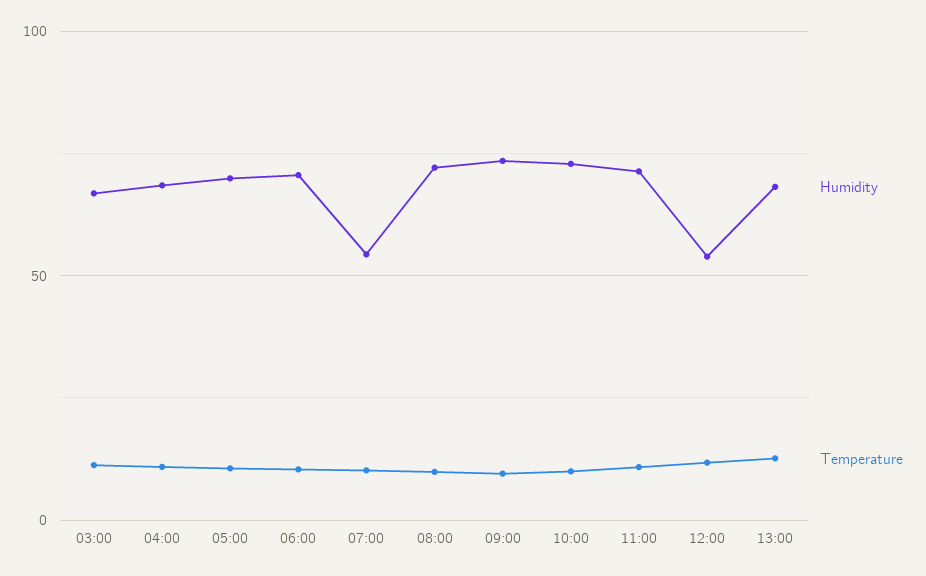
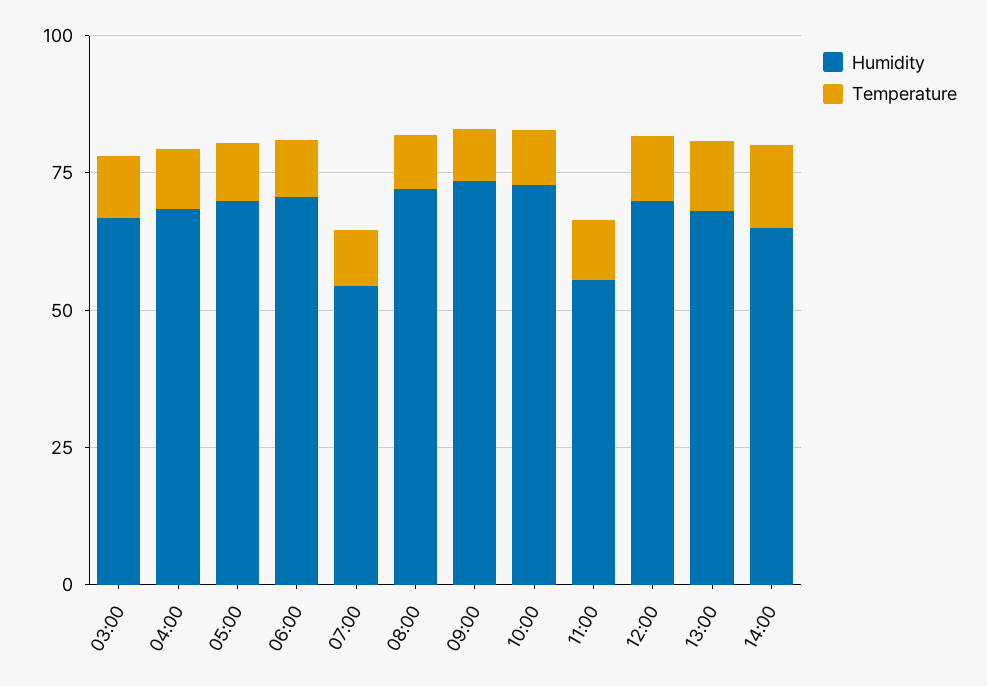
Humidity, 11:00: 70 -> 55
Humidity, 12:00: 55 -> 70
Humidity, 14:00: none -> 65
Temperature, 14:00: none -> 15

